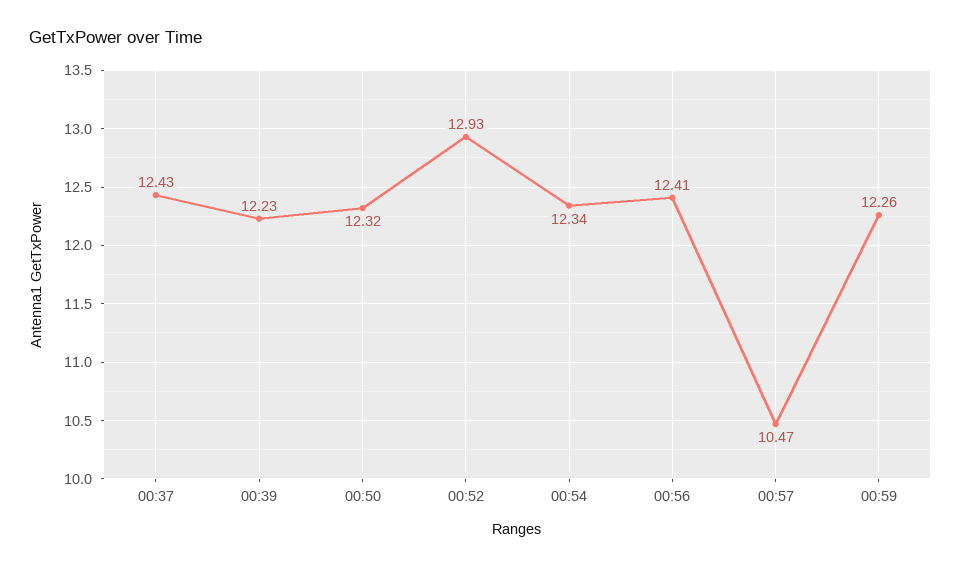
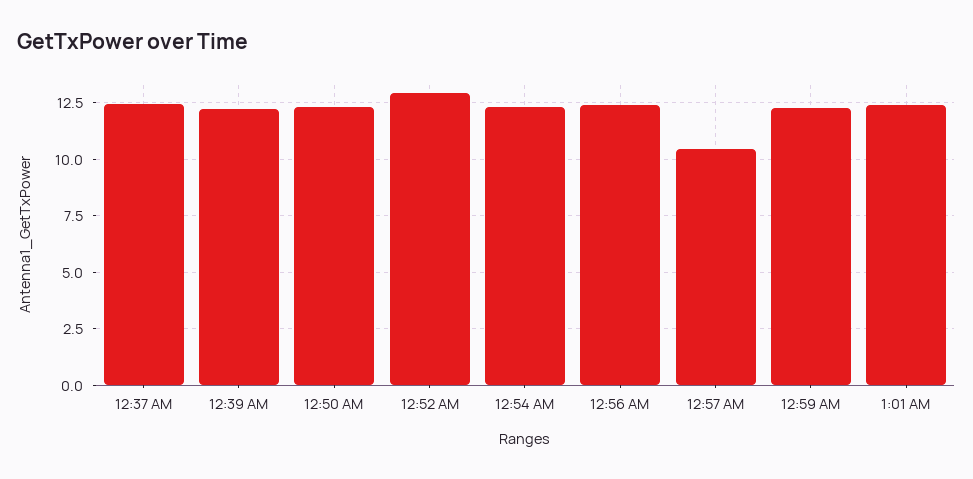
1:01 AM: none -> 12.5

